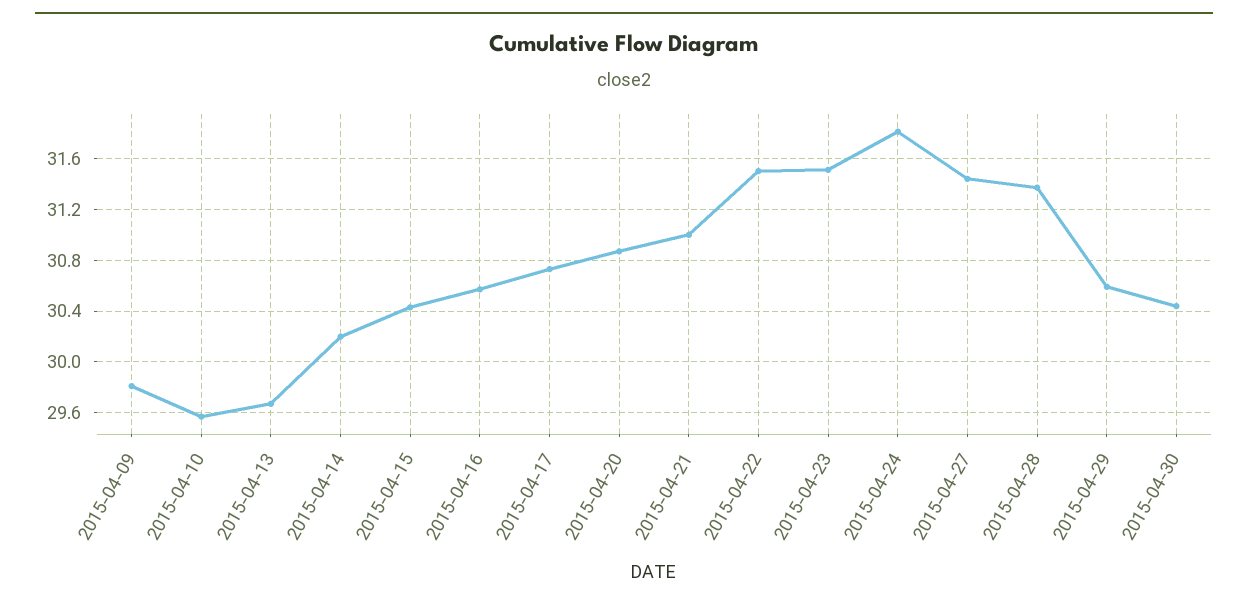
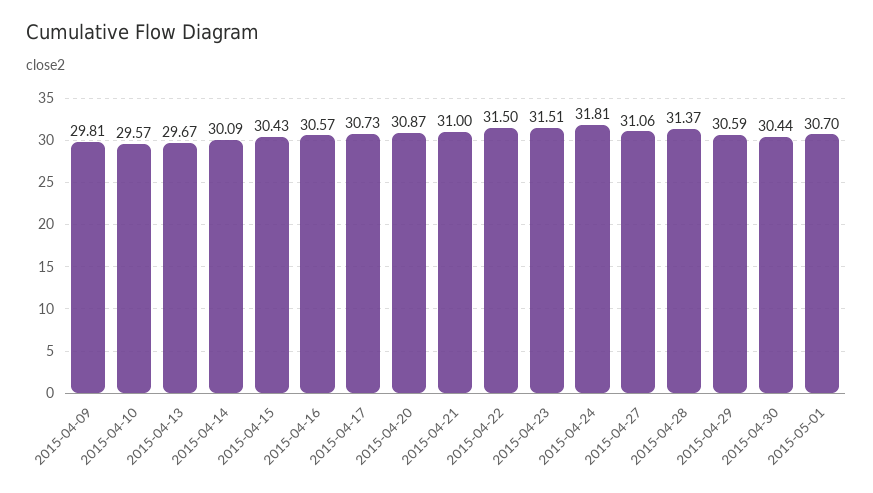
2015-04-14: 30.2 -> 30.09
2015-04-27: 31.45 -> 31.06
2015-05-01: none -> 30.7

